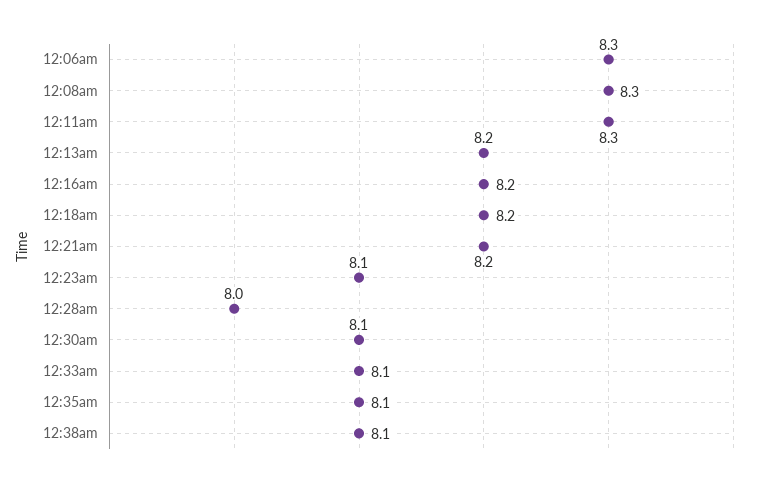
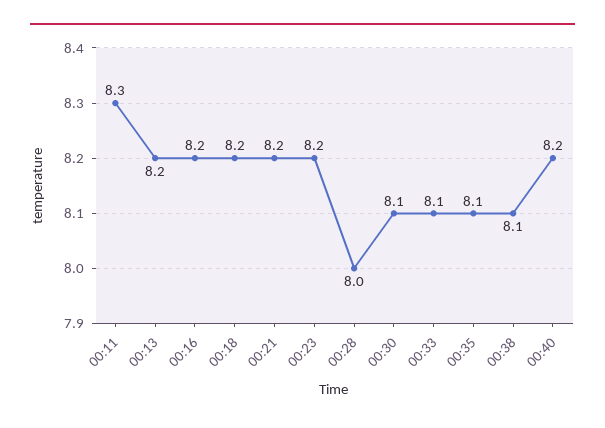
12:06am: 8.3 -> none
12:08am: 8.3 -> none
12:23am: 8.1 -> 8.2
00:40: none -> 8.2

